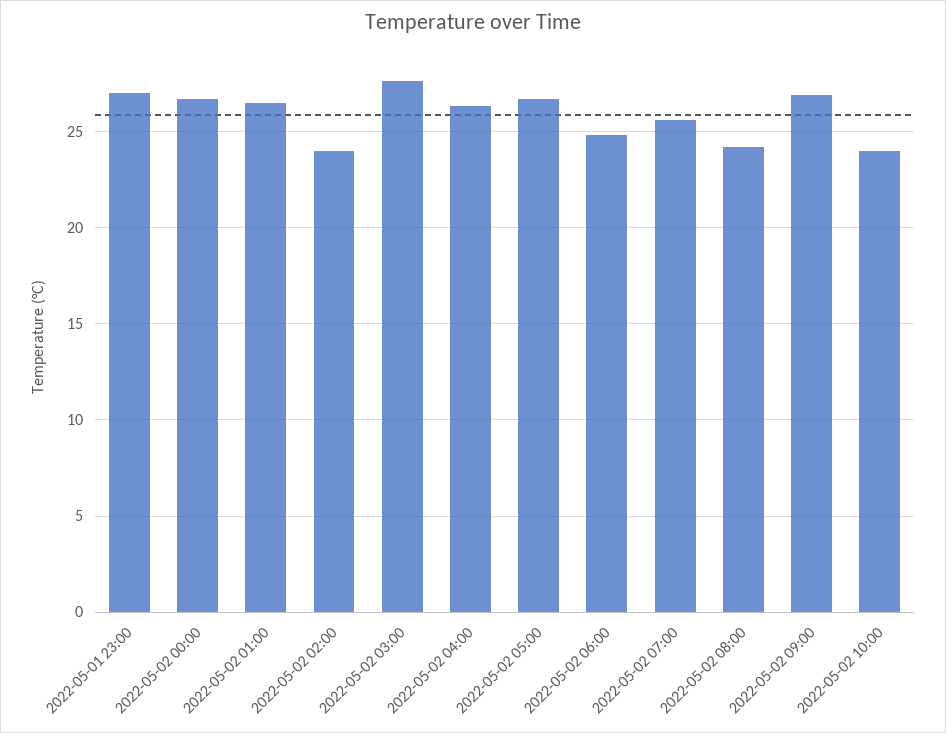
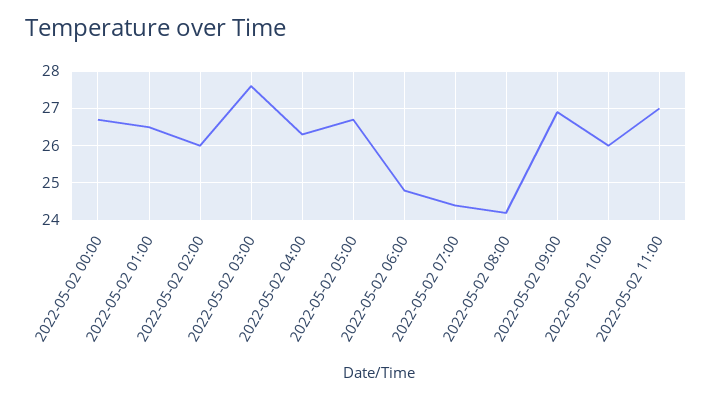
2022-05-01 23:00: 27 -> none
2022-05-02 02:00: 24 -> 26
2022-05-02 07:00: 25.5 -> 24.5
2022-05-02 10:00: 24 -> 26
2022-05-02 11:00: none -> 27

